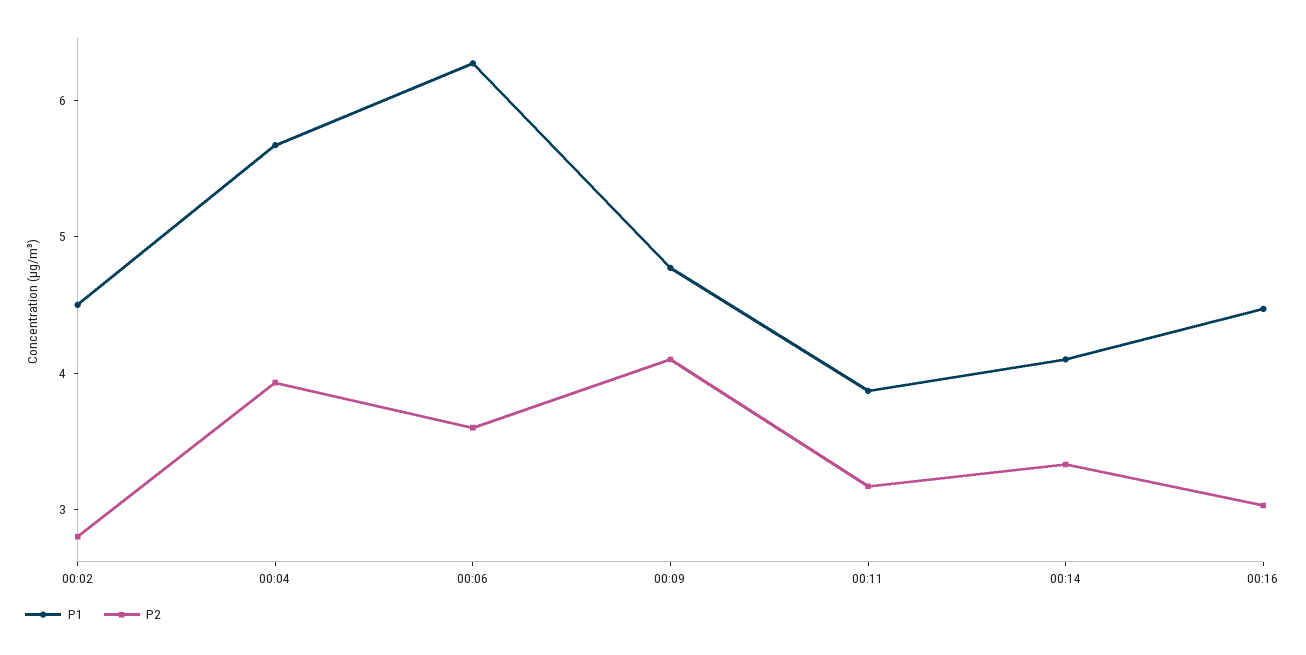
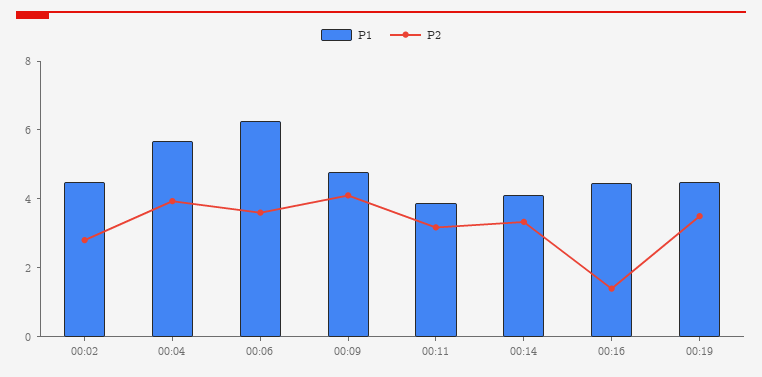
P2, 00:16: 3 -> 1.5
P1, 00:19: none -> 4.5
P2, 00:19: none -> 3.5

